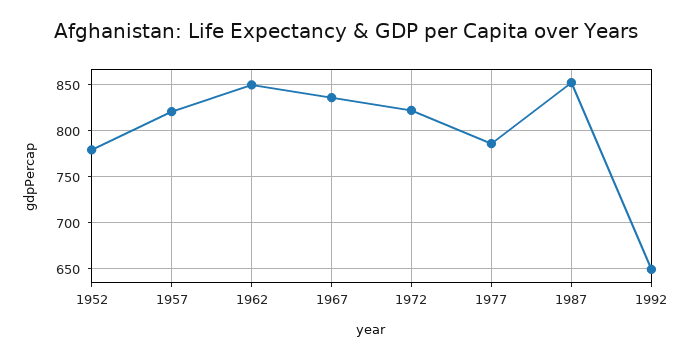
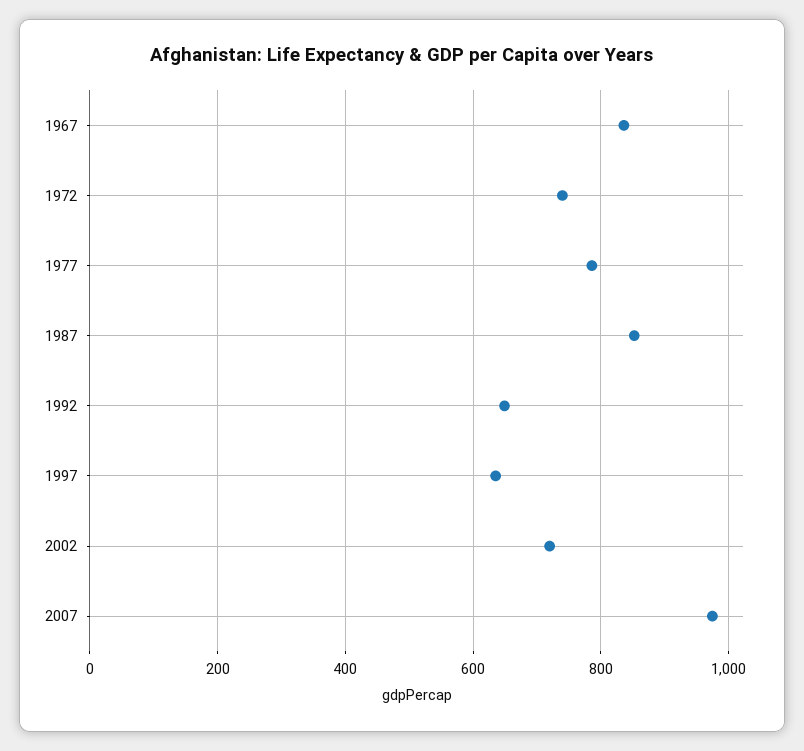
1952: 780 -> none
1957: 820 -> none
1962: 850 -> none
1972: 820 -> 740
1997: none -> 640
2002: none -> 720
2007: none -> 980

